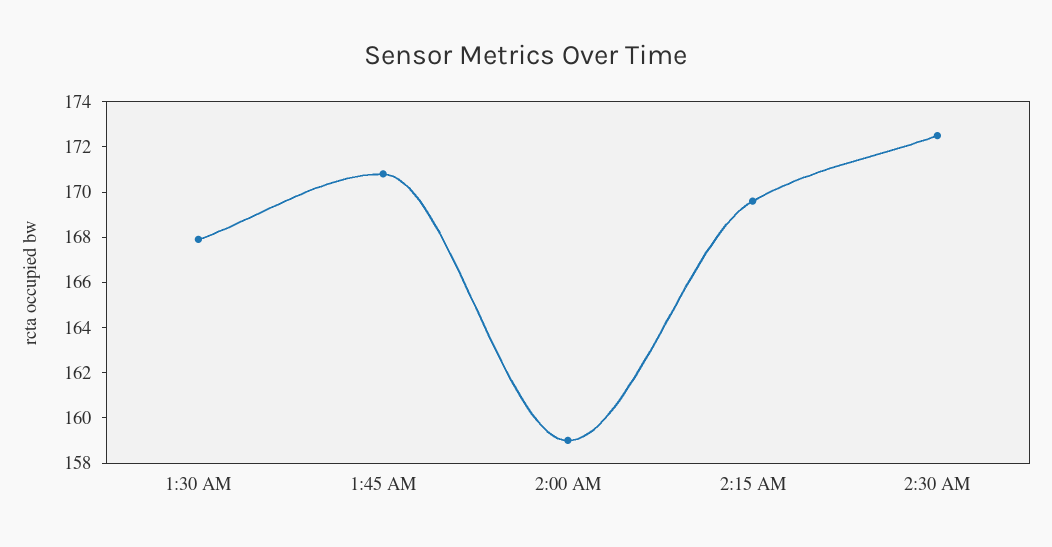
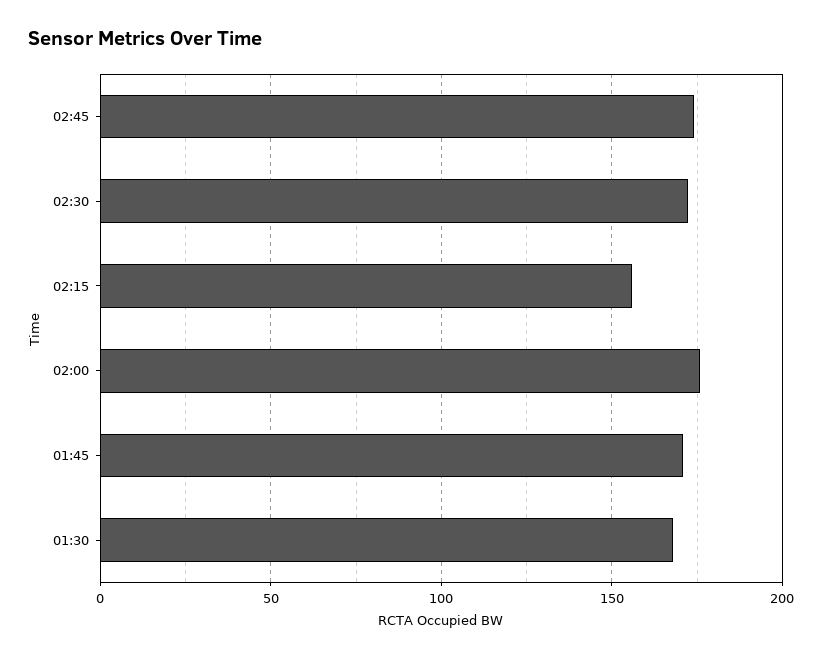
2:00 AM: 159 -> 175
2:15 AM: 169.5 -> 155
02:45: none -> 175

